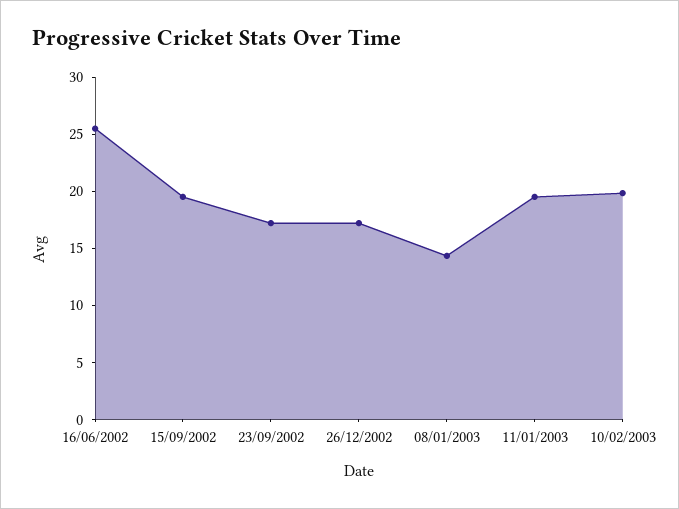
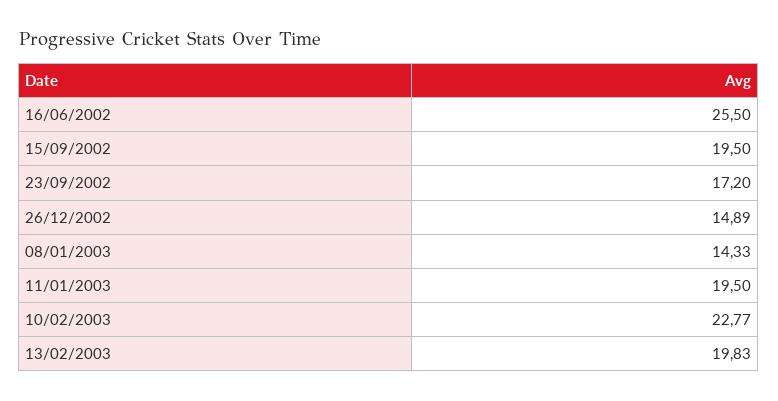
26/12/2002: 17 -> 14.89
10/02/2003: 20 -> 22.77
13/02/2003: none -> 19.83

